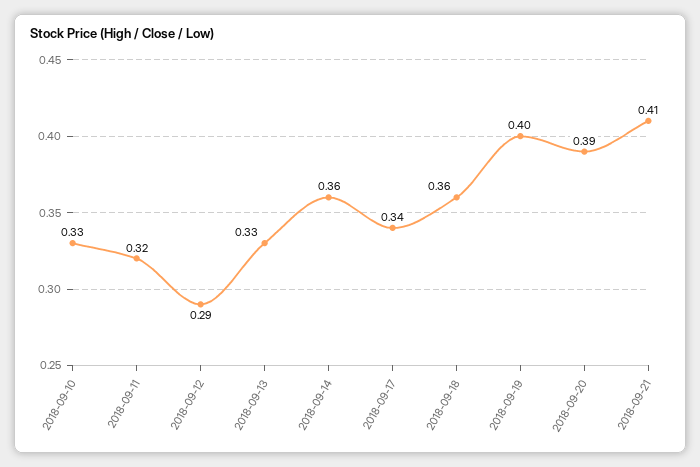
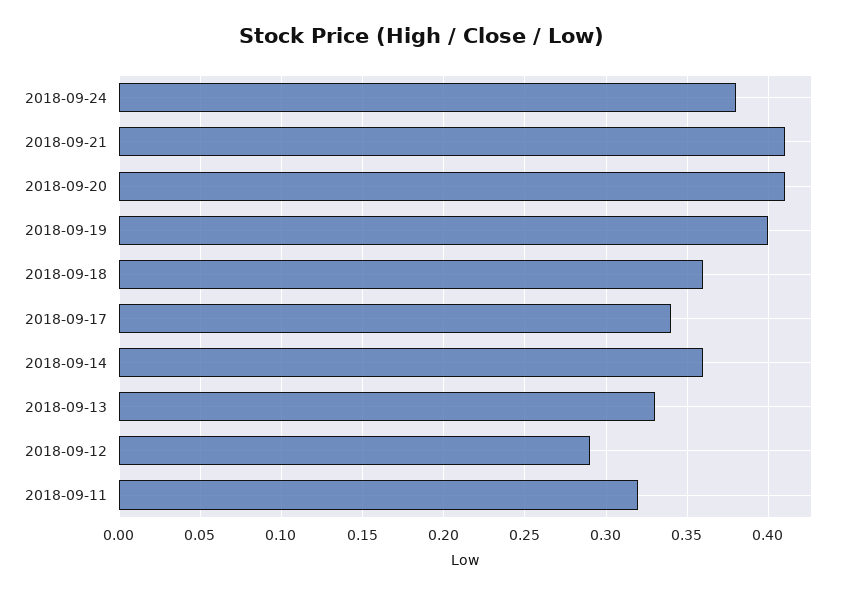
2018-09-10: 0.33 -> none
2018-09-20: 0.39 -> 0.41
2018-09-24: none -> 0.38

